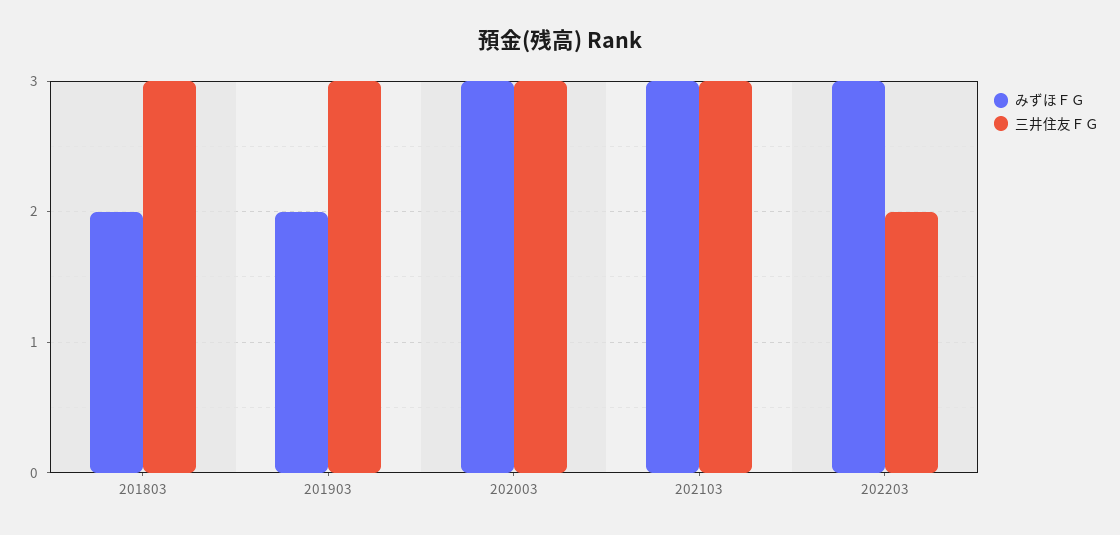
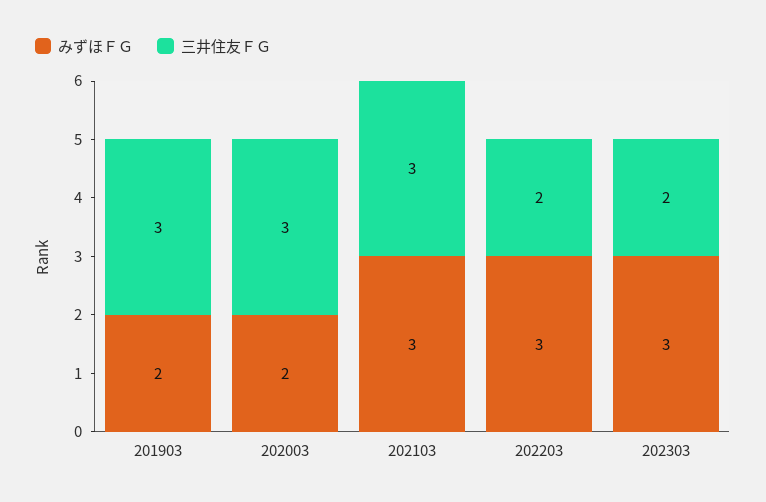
みずほＦＧ, 201803: 2 -> none
三井住友ＦＧ, 201803: 3 -> none
みずほＦＧ, 202003: 3 -> 2
みずほＦＧ, 202303: none -> 3
三井住友ＦＧ, 202303: none -> 2

